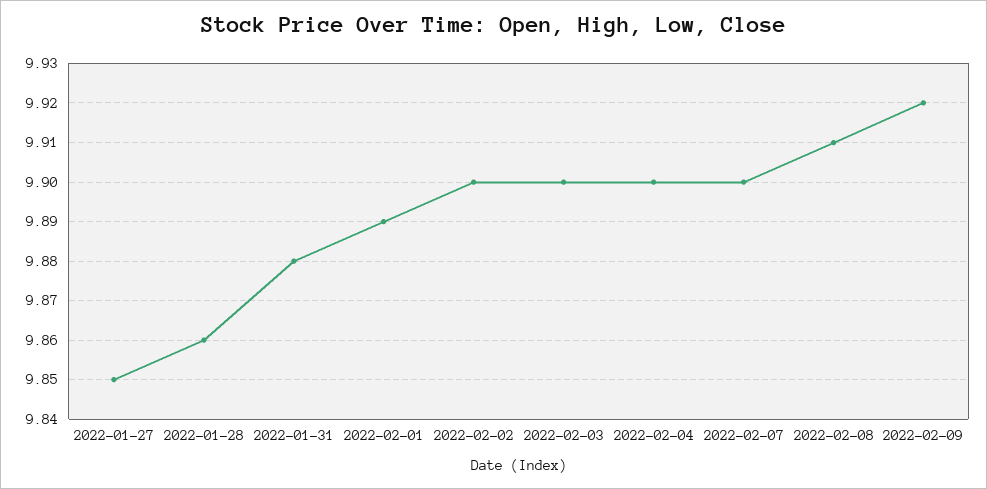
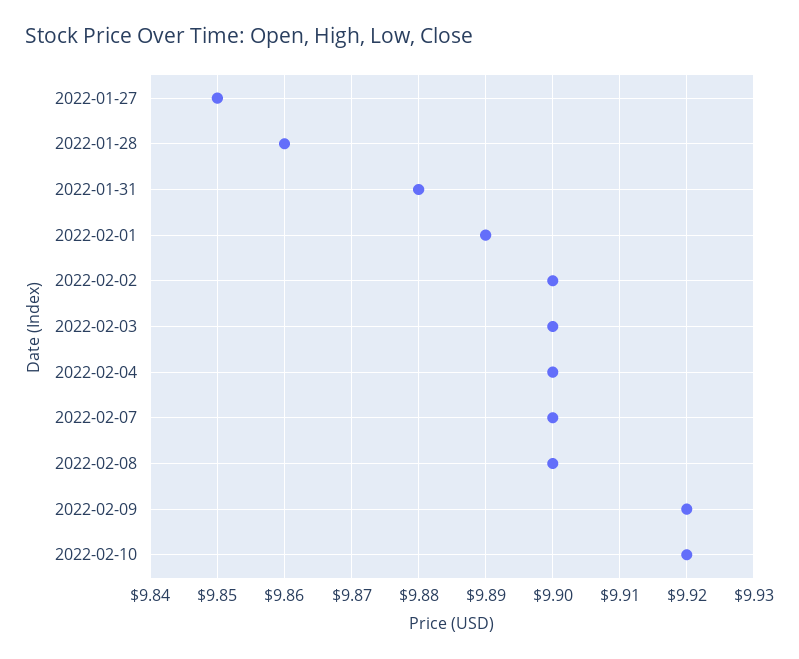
2022-02-08: 9.91 -> 9.9
2022-02-10: none -> 9.92

